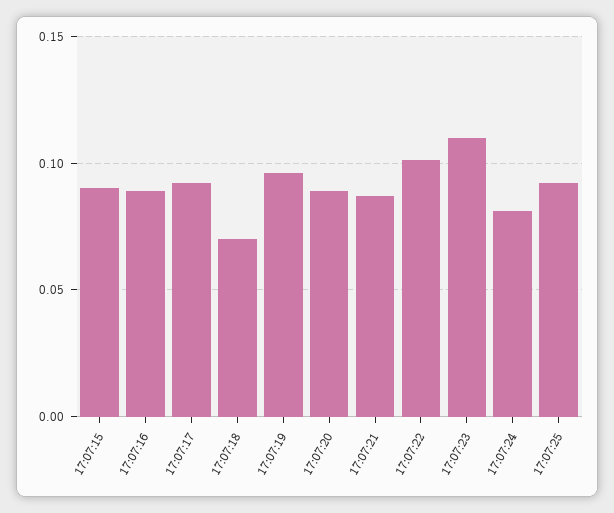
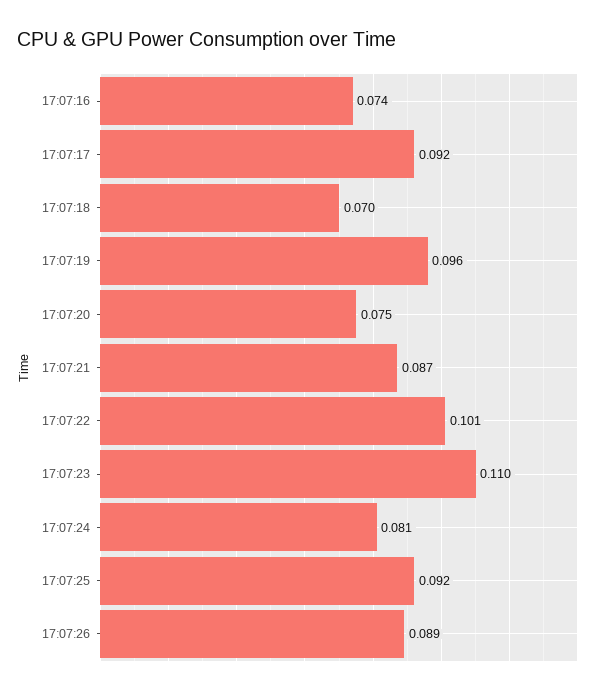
17:07:15: 0.09 -> none
17:07:16: 0.09 -> 0.074
17:07:20: 0.09 -> 0.075
17:07:26: none -> 0.089

